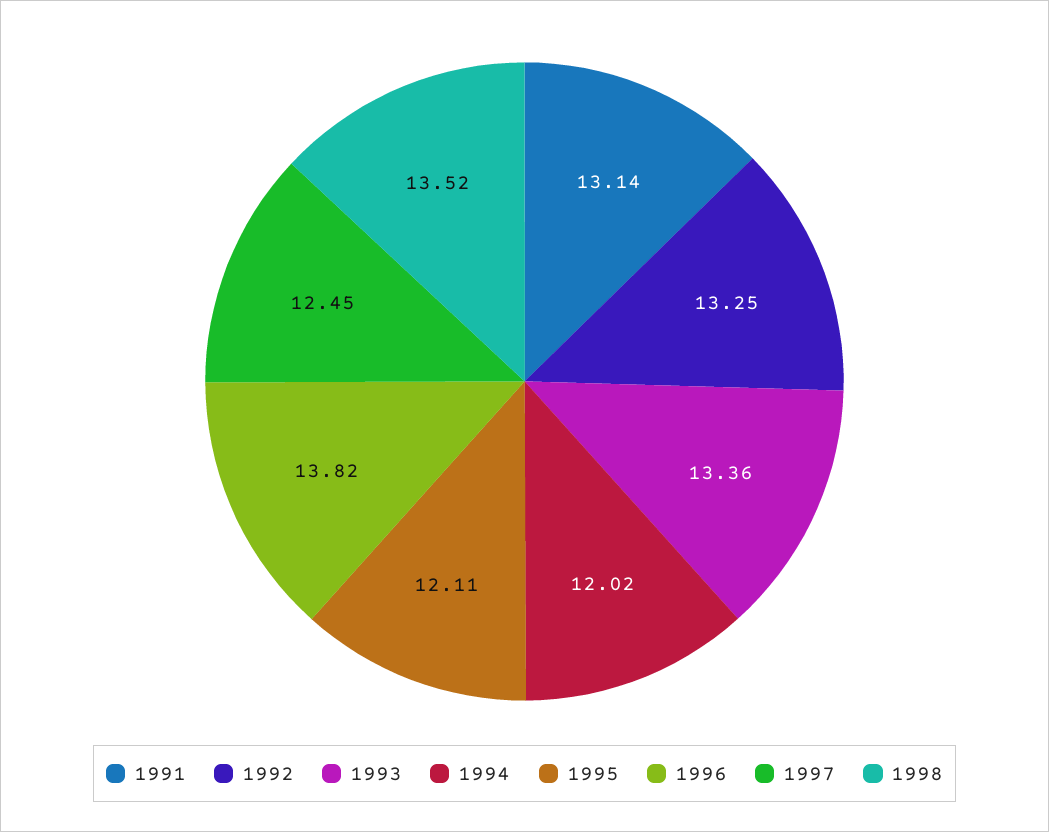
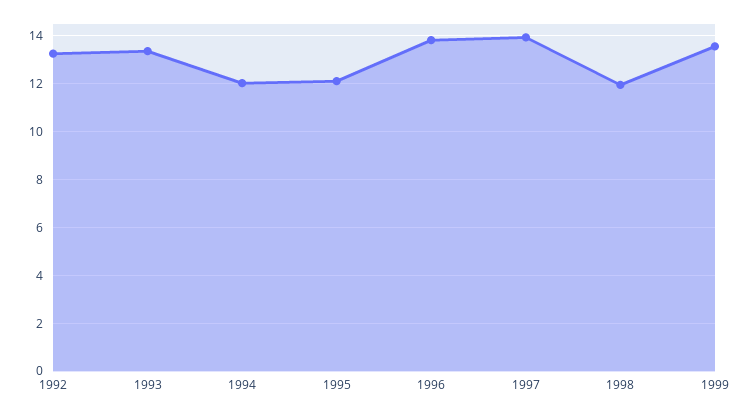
1991: 13.14 -> none
1997: 12.45 -> 14
1998: 13.52 -> 12
1999: none -> 13.5

